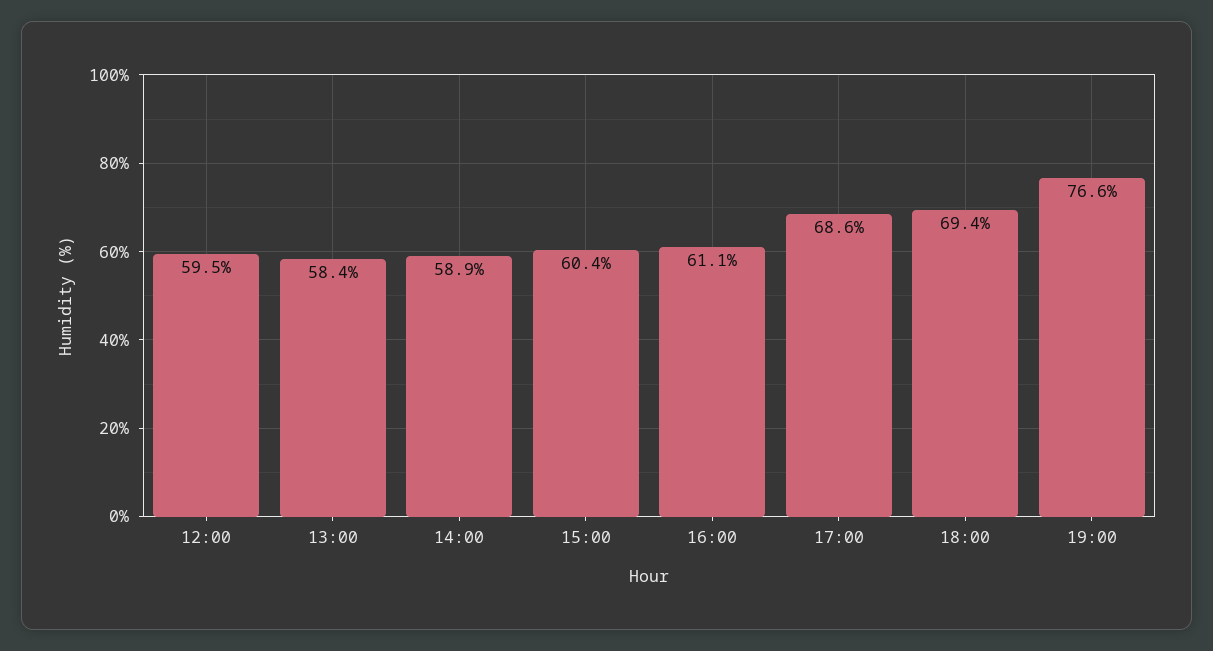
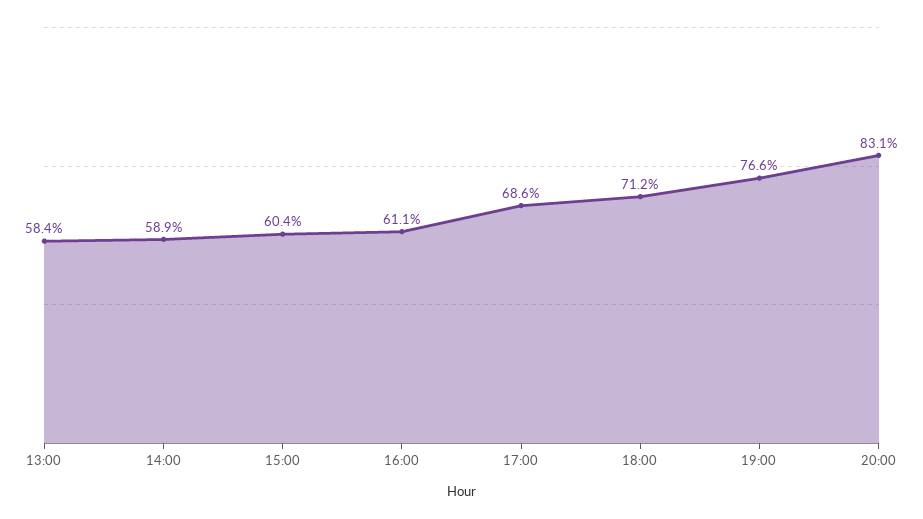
12:00: 59.5 -> none
18:00: 69.4 -> 71.2
20:00: none -> 83.1

